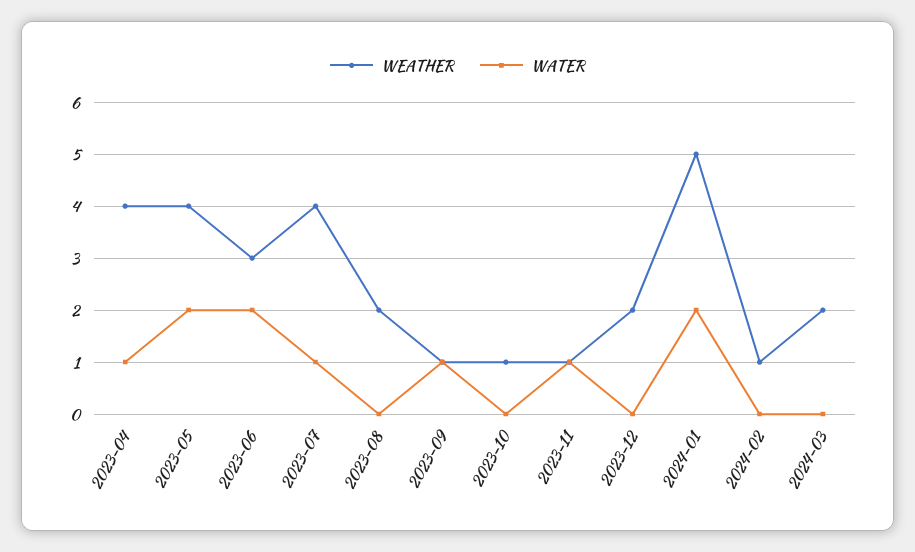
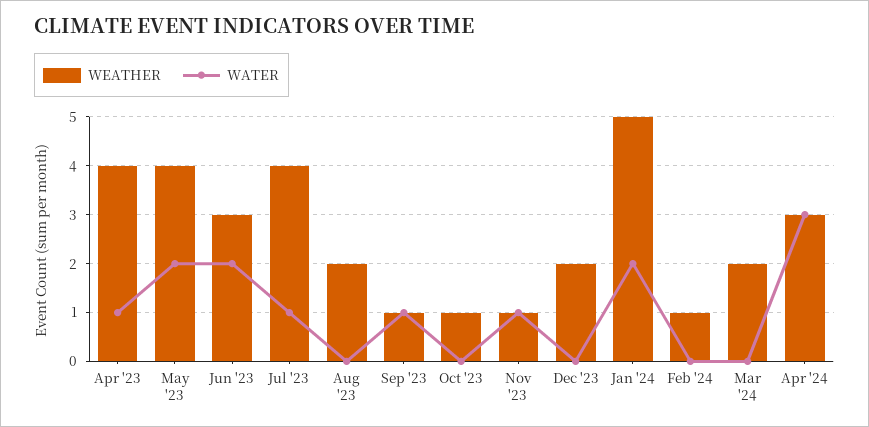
WEATHER, Apr '24: none -> 3
WATER, Apr '24: none -> 3

